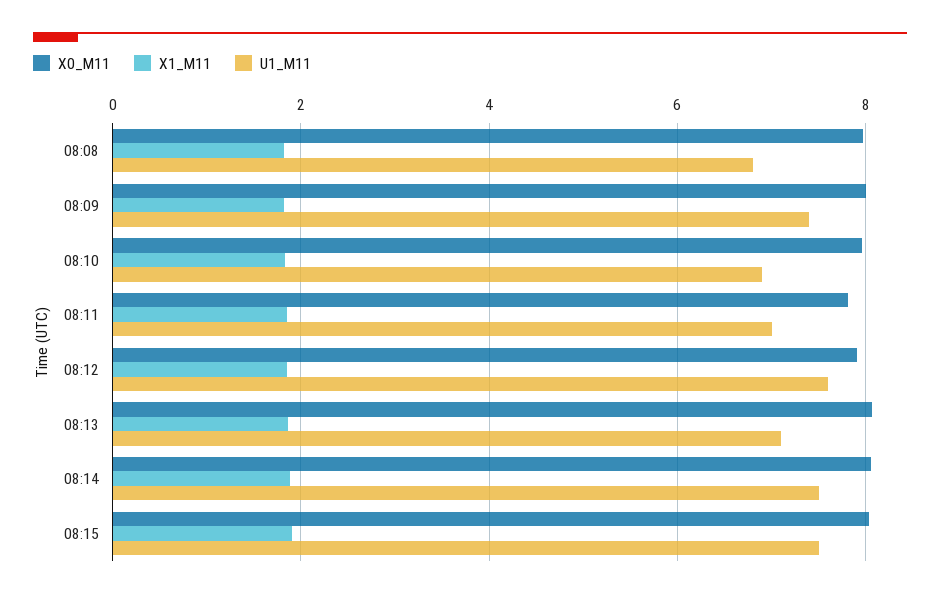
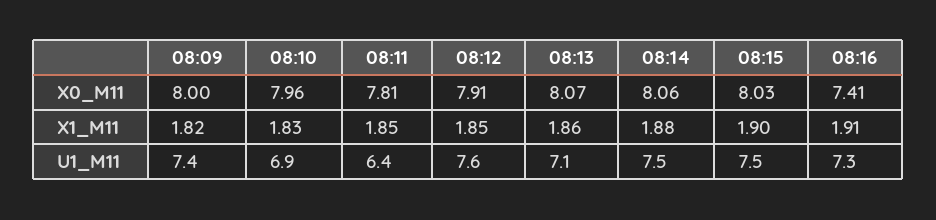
X0_M11, 08:08: 8 -> none
X1_M11, 08:08: 1.8 -> none
U1_M11, 08:08: 6.8 -> none
U1_M11, 08:11: 7 -> 6.4
X0_M11, 08:16: none -> 7.41
X1_M11, 08:16: none -> 1.91
U1_M11, 08:16: none -> 7.3

